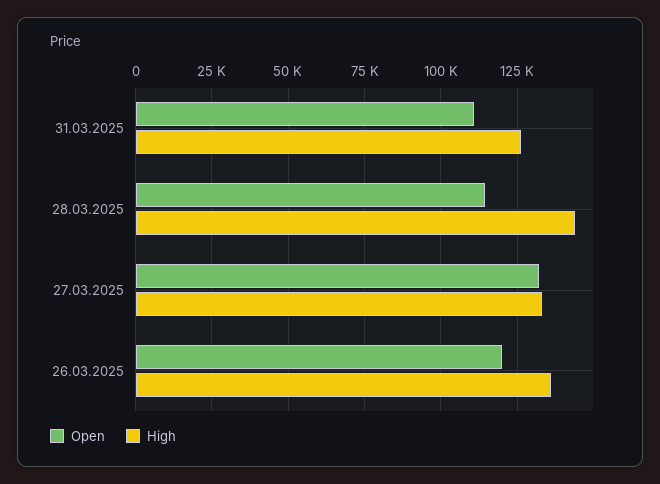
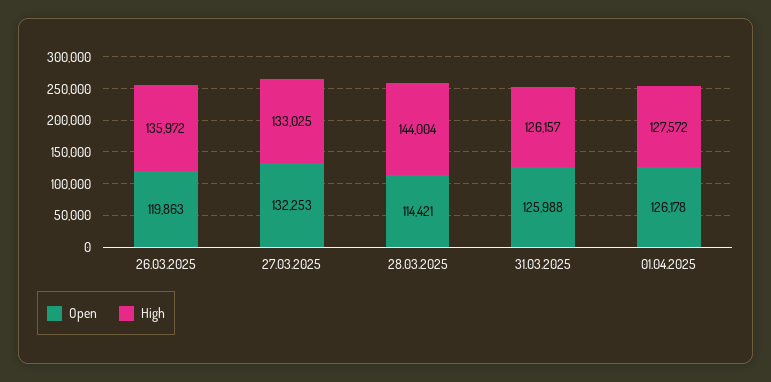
Open, 31.03.2025: 110000 -> 125988
Open, 01.04.2025: none -> 126178
High, 01.04.2025: none -> 127572

